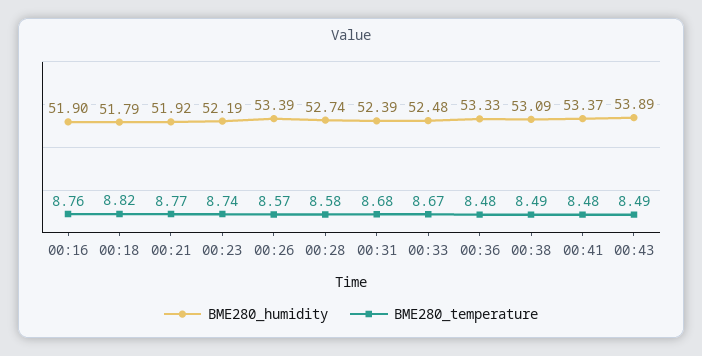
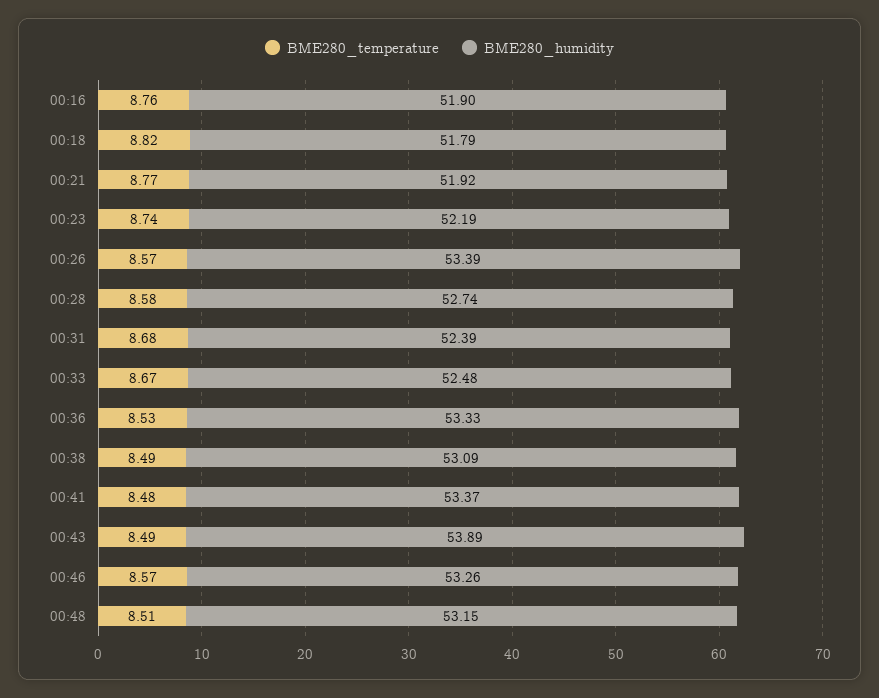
BME280_temperature, 00:36: 8.48 -> 8.53
BME280_temperature, 00:46: none -> 8.57
BME280_humidity, 00:46: none -> 53.26
BME280_temperature, 00:48: none -> 8.51
BME280_humidity, 00:48: none -> 53.15

